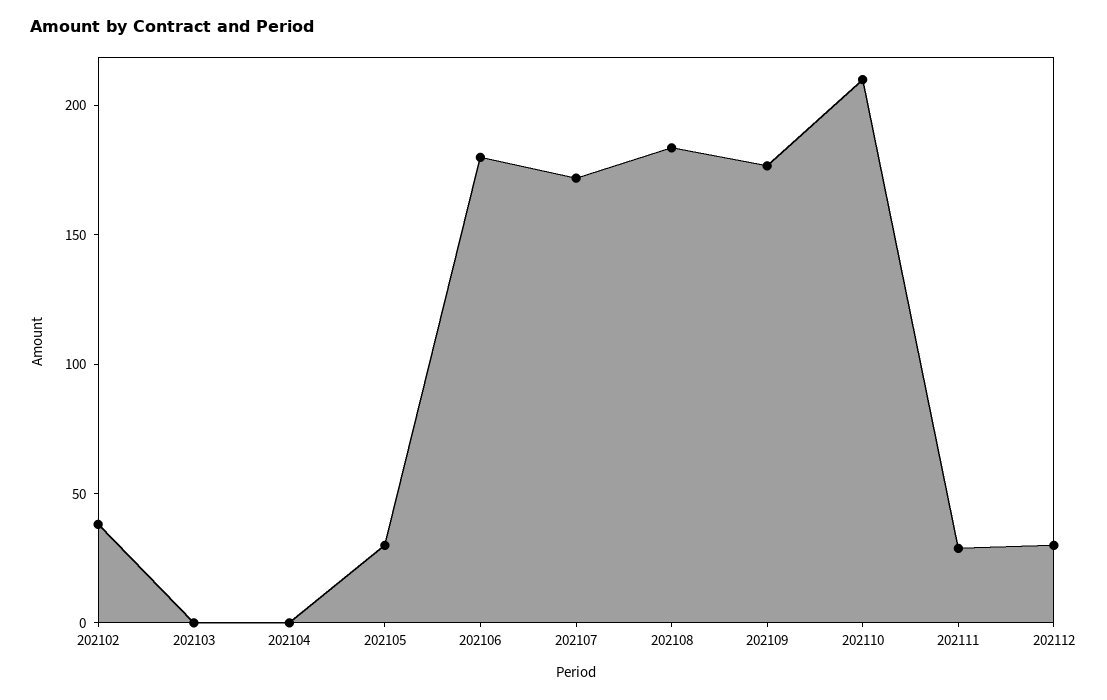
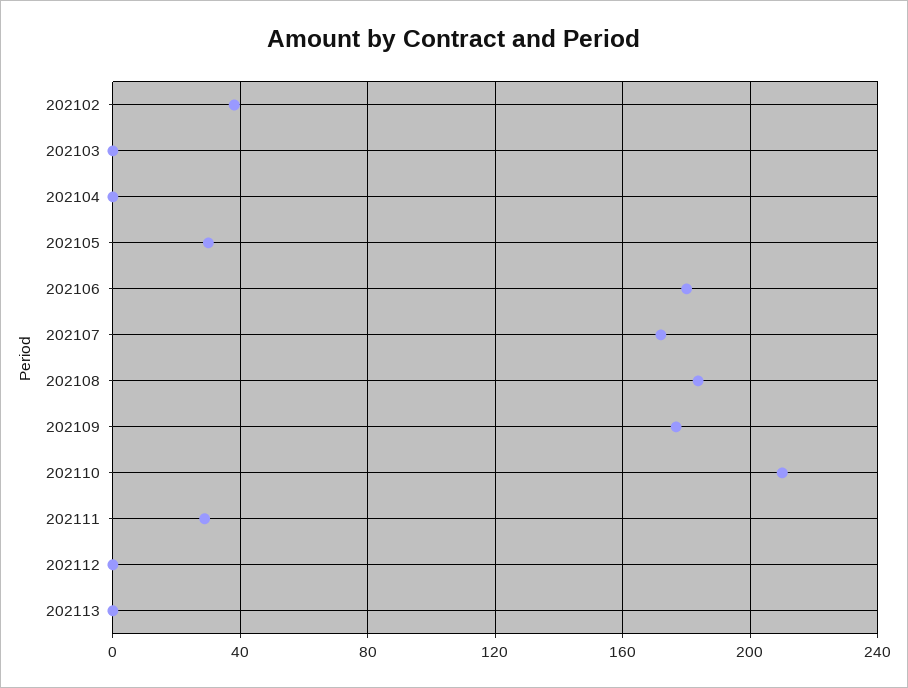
202112: 30 -> 0
202113: none -> 0

